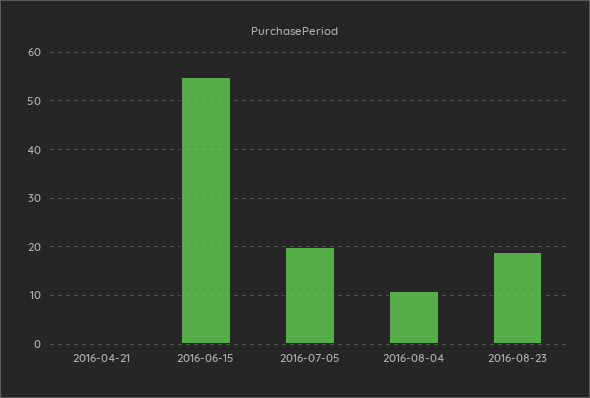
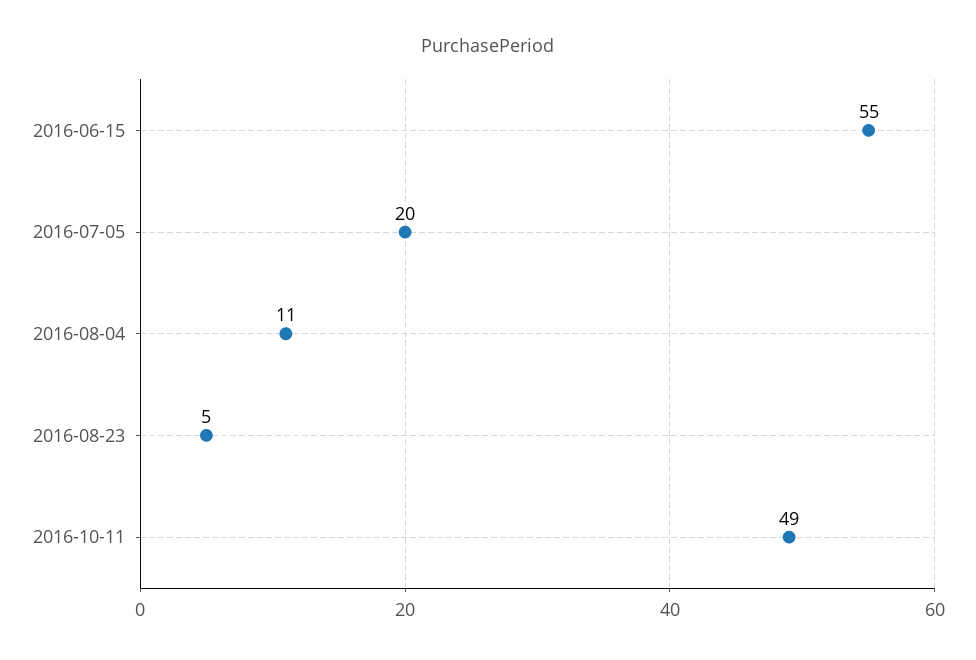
2016-04-21: 0 -> none
2016-08-23: 20 -> 5
2016-10-11: none -> 49

